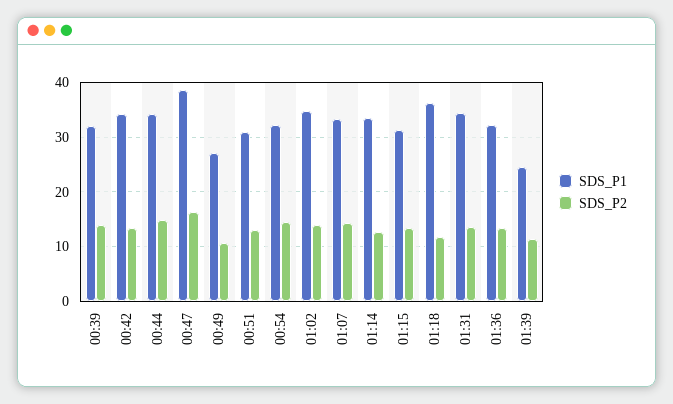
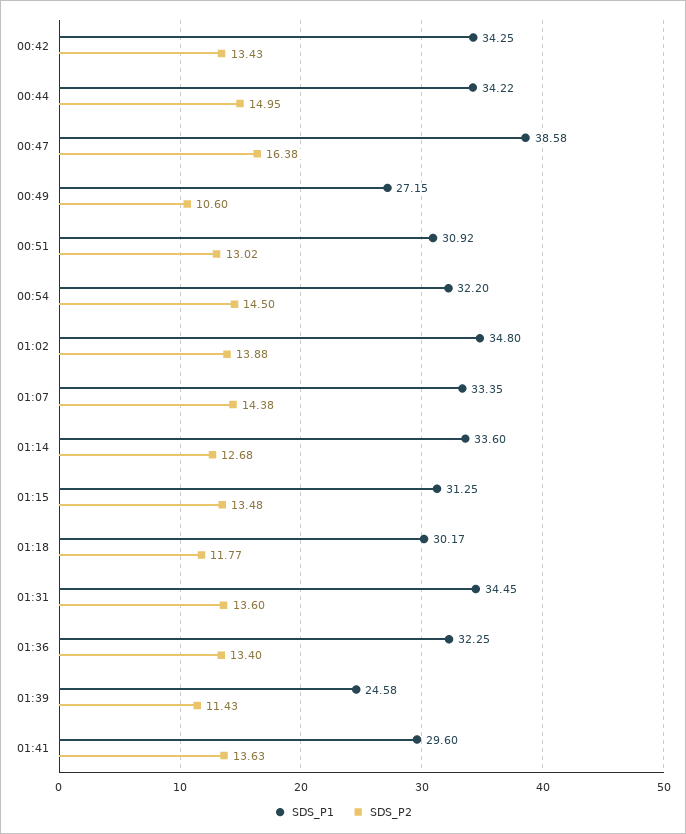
SDS_P1, 00:39: 32 -> none
SDS_P2, 00:39: 14 -> none
SDS_P1, 01:18: 36 -> 30.17
SDS_P1, 01:41: none -> 29.6
SDS_P2, 01:41: none -> 13.63

